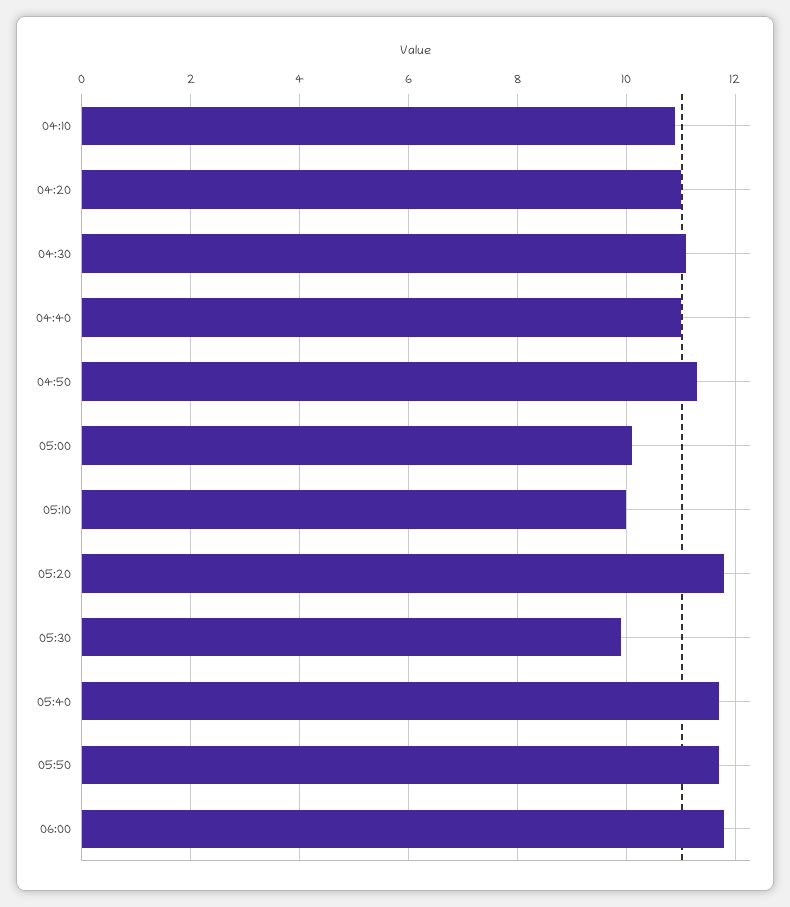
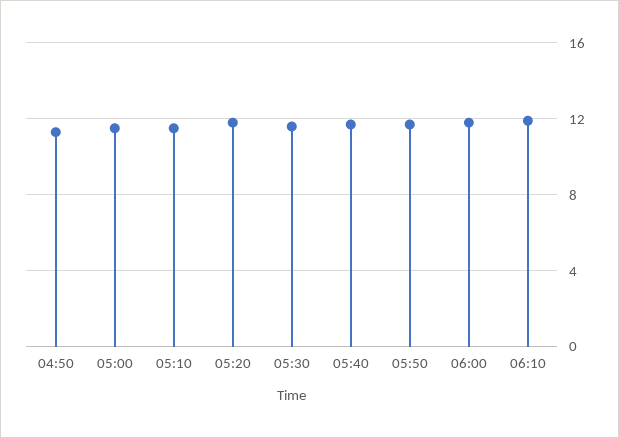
04:10: 11 -> none
04:20: 11 -> none
04:30: 11 -> none
04:40: 11 -> none
05:00: 10 -> 11.5
05:10: 10 -> 11.5
05:30: 10 -> 11.5
06:10: none -> 12

